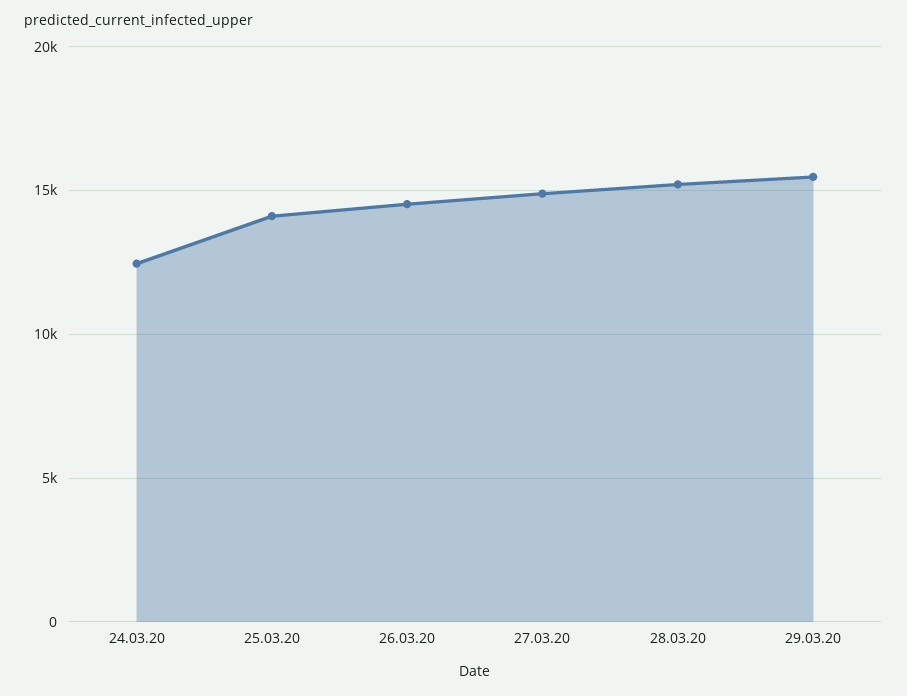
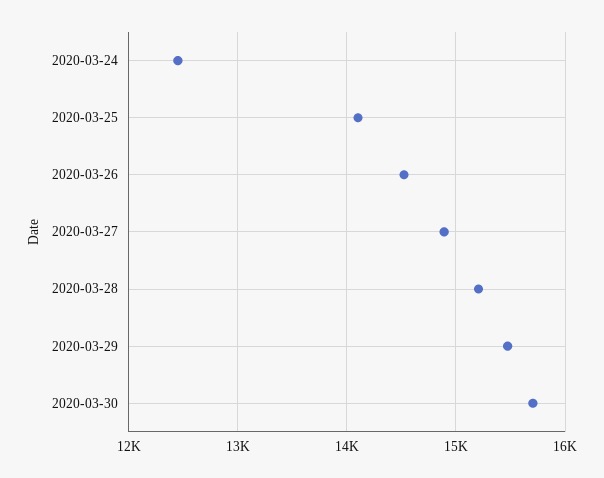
2020-03-30: none -> 15700

